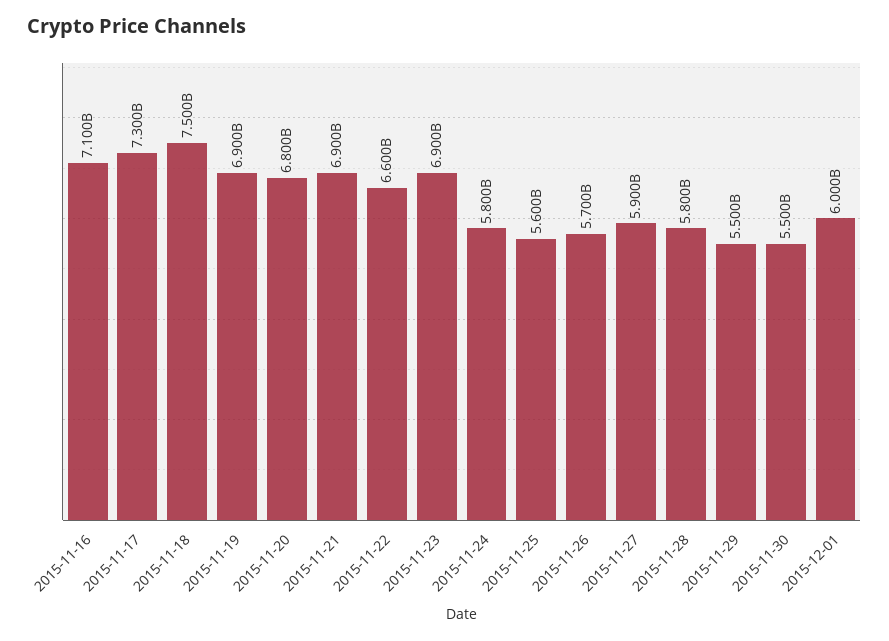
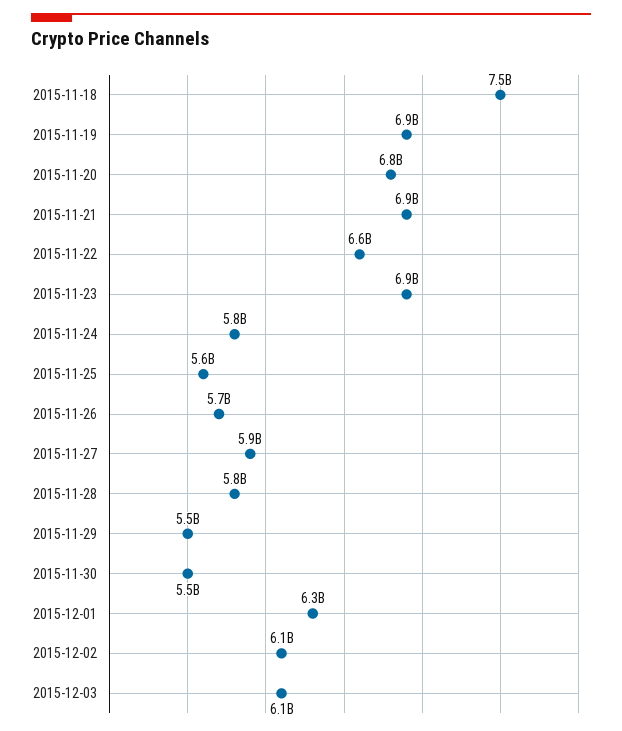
2015-11-16: 7100000000 -> none
2015-11-17: 7300000000 -> none
2015-12-01: 6000000000 -> 6300000000
2015-12-02: none -> 6100000000
2015-12-03: none -> 6100000000

